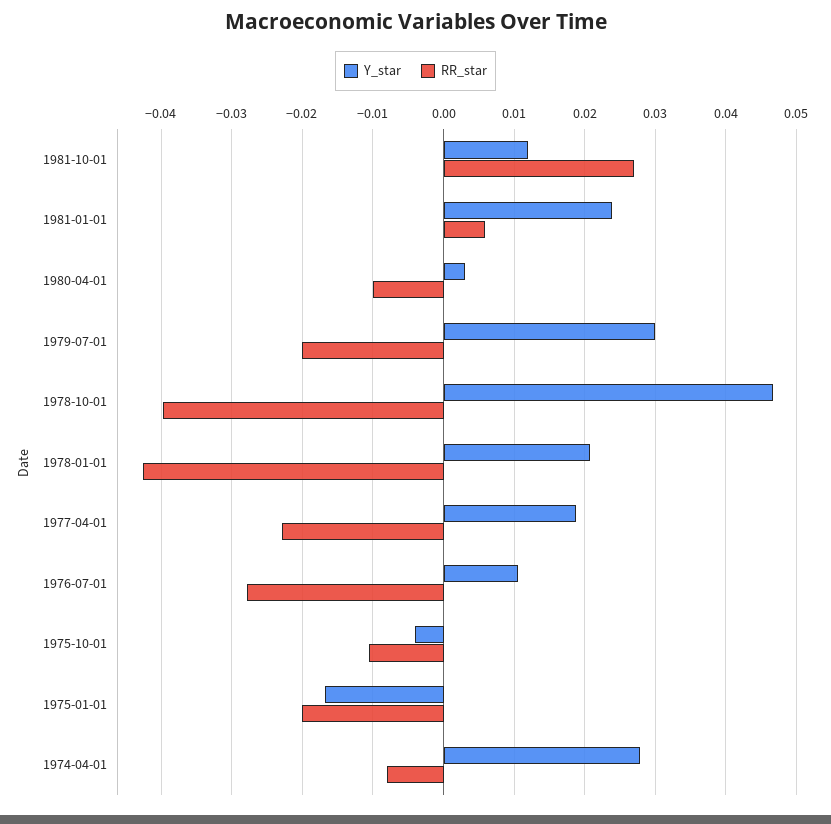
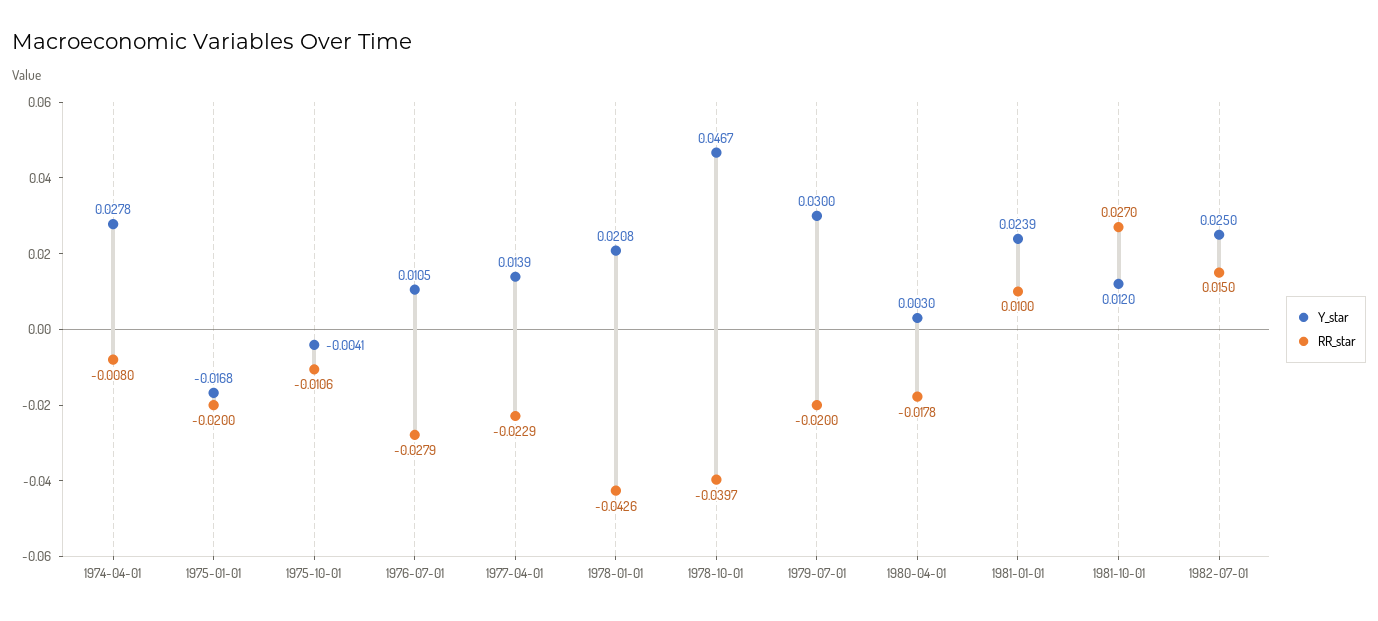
RR_star, 1981-01-01: 0.006 -> 0.01
RR_star, 1980-04-01: -0.01 -> -0.0178
Y_star, 1977-04-01: 0.019 -> 0.0139
Y_star, 1982-07-01: none -> 0.025
RR_star, 1982-07-01: none -> 0.015

